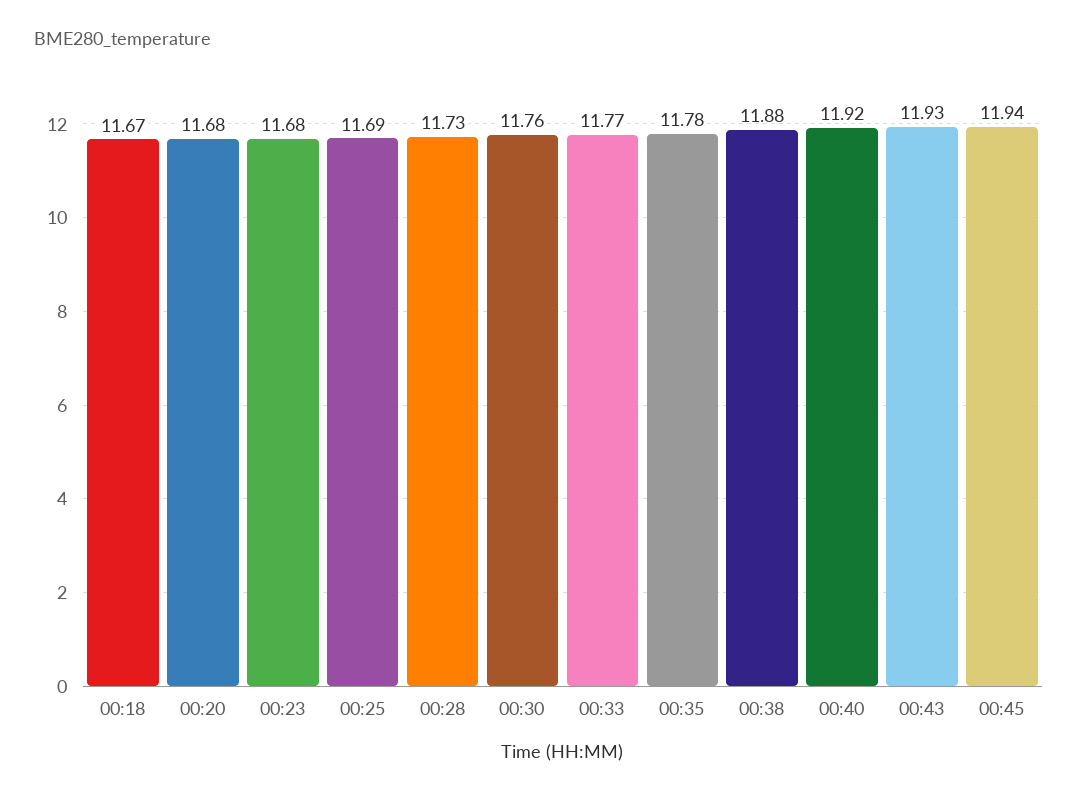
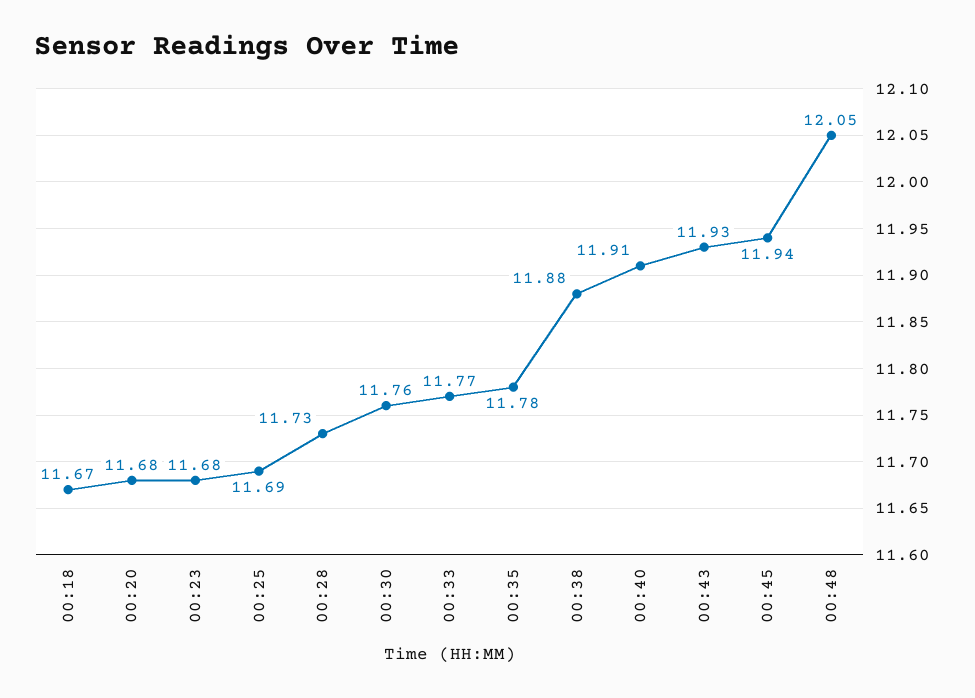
00:40: 11.92 -> 11.91
00:48: none -> 12.05

